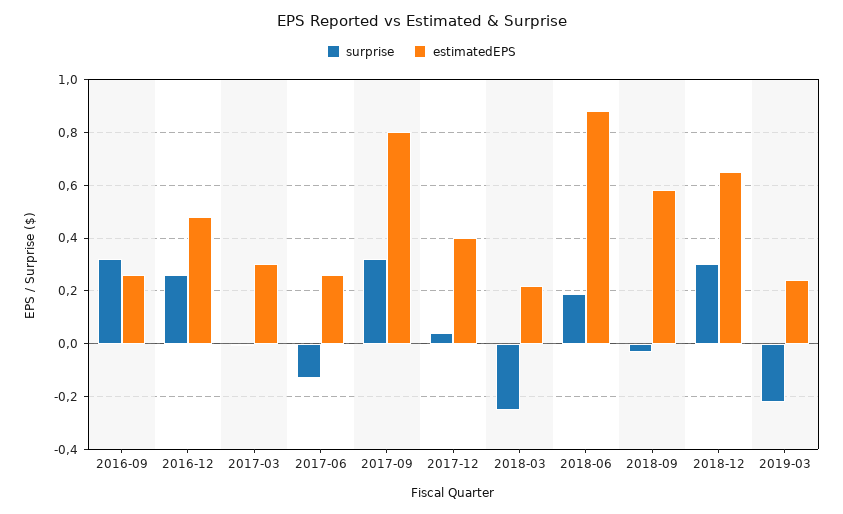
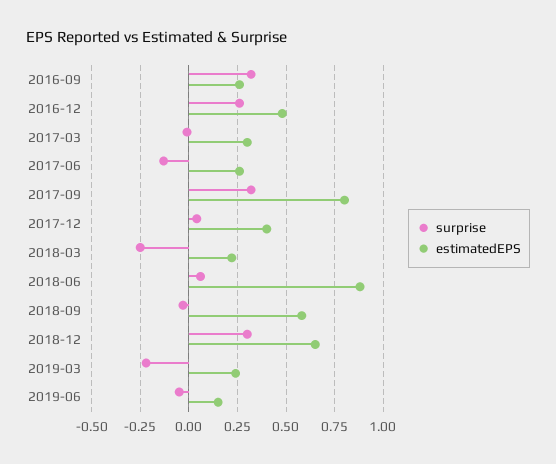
surprise, 2018-06: 0.2 -> 0.05
surprise, 2019-06: none -> -0.05
estimatedEPS, 2019-06: none -> 0.15

